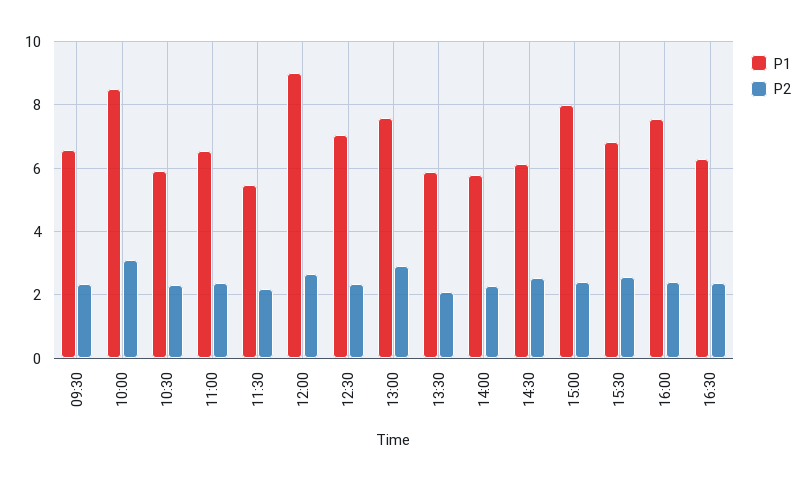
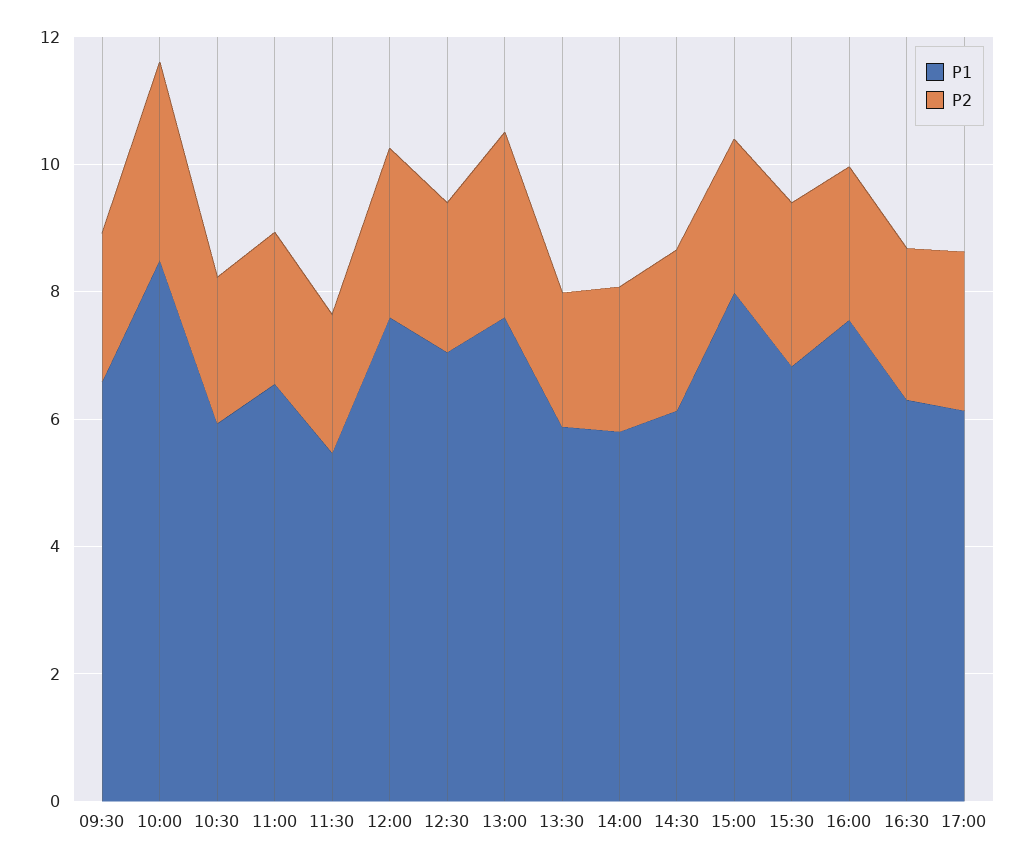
P1, 12:00: 9 -> 7.5
P1, 17:00: none -> 6
P2, 17:00: none -> 2.5

